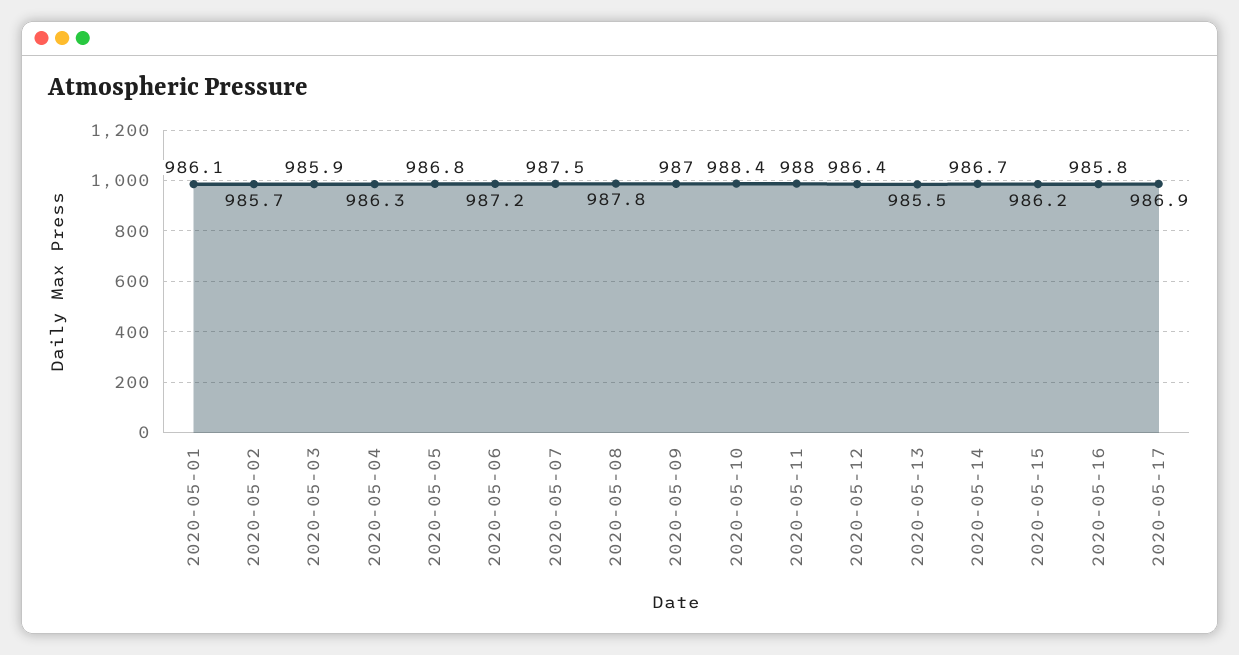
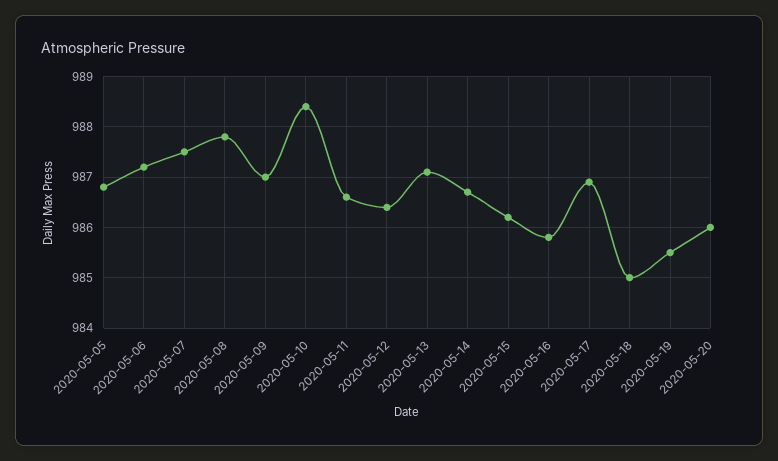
2020-05-01: 986.1 -> none
2020-05-02: 985.7 -> none
2020-05-03: 985.9 -> none
2020-05-04: 986.3 -> none
2020-05-11: 988 -> 986.5
2020-05-13: 985.5 -> 987
2020-05-18: none -> 985
2020-05-19: none -> 985.5
2020-05-20: none -> 986

